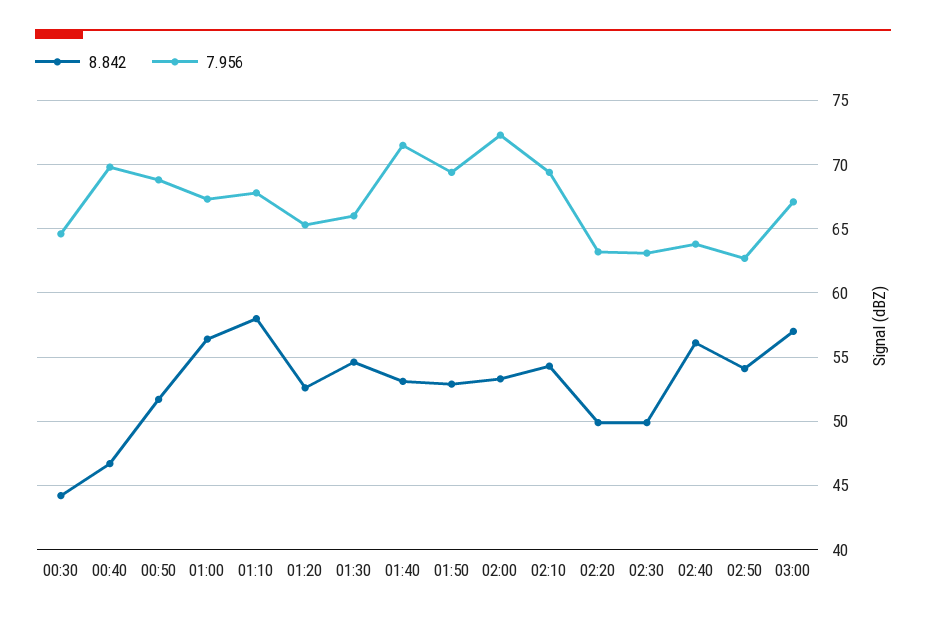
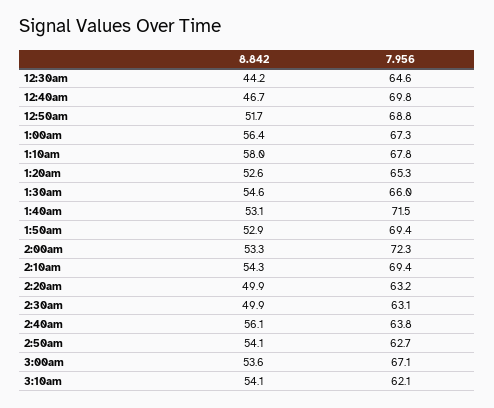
8.842, 03:00: 57 -> 53.6
8.842, 3:10am: none -> 54.1
7.956, 3:10am: none -> 62.1

